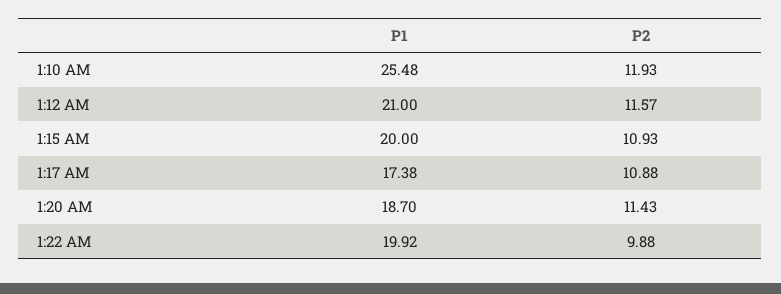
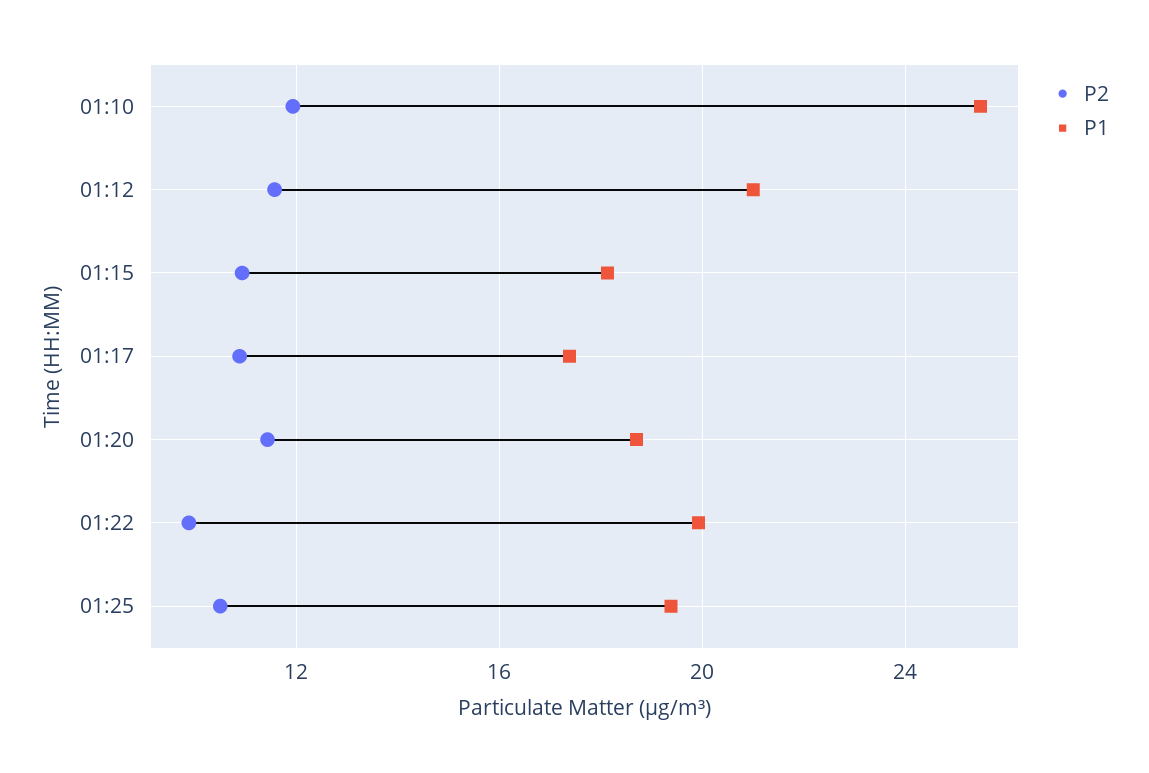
P1, 1:15 AM: 20 -> 18
P2, 01:25: none -> 10.5
P1, 01:25: none -> 19.5

